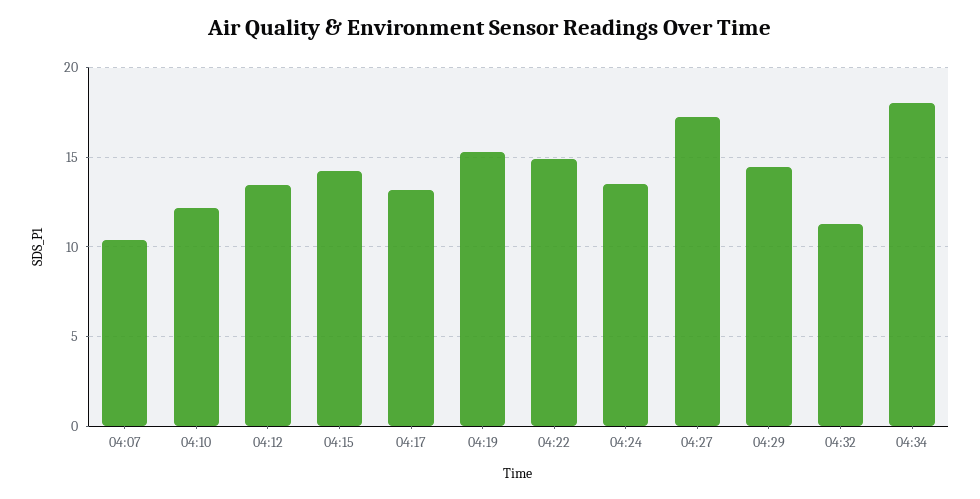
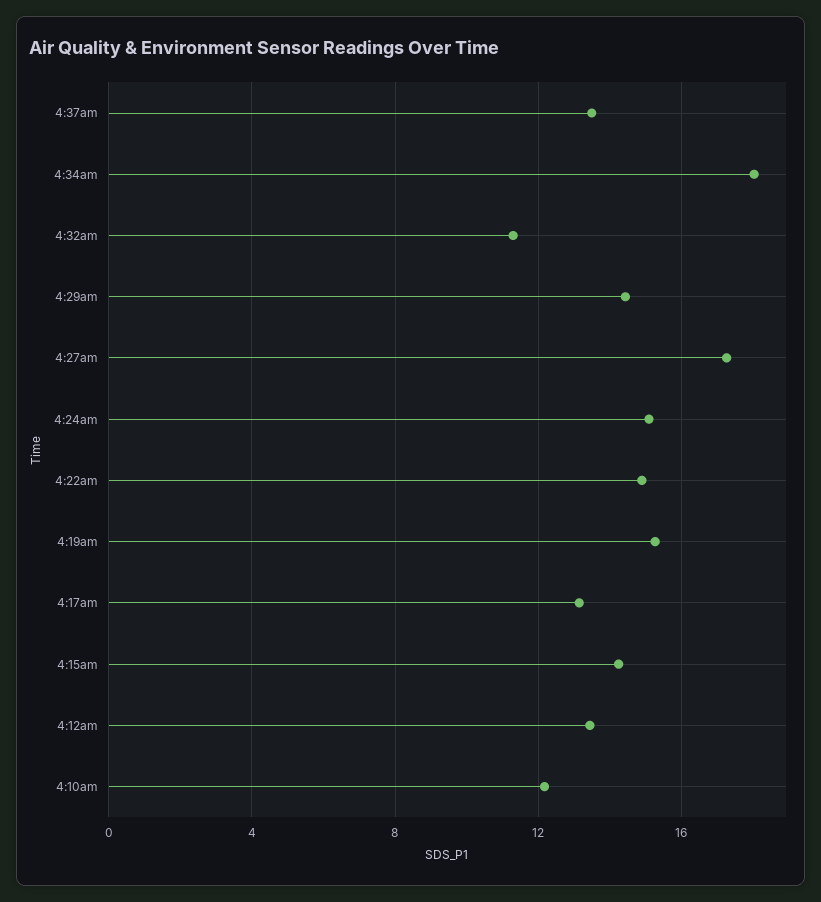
04:07: 10.5 -> none
04:24: 13.5 -> 15
4:37am: none -> 13.5

